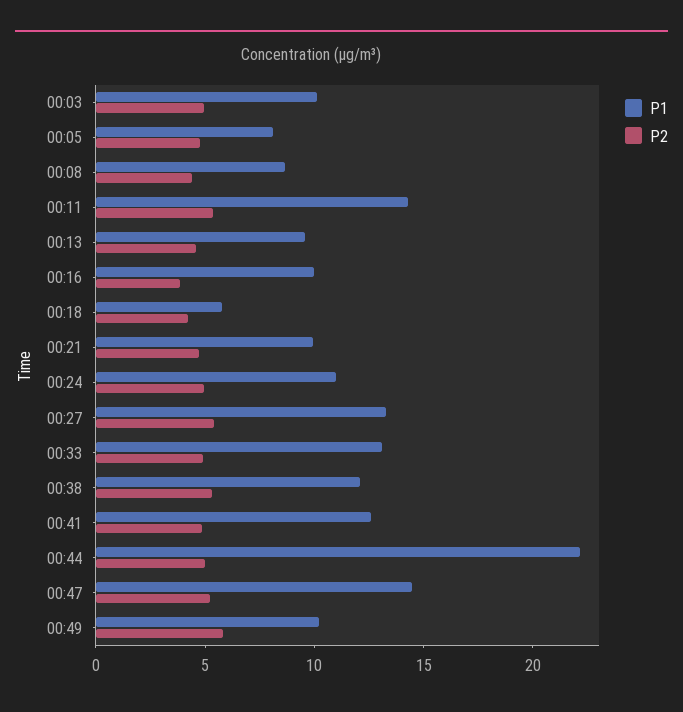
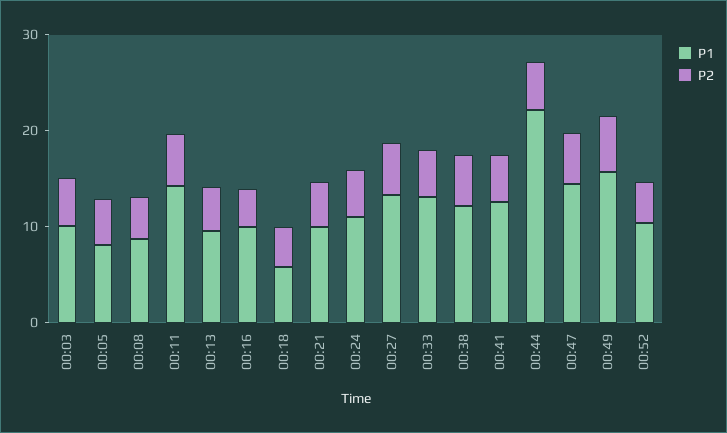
P1, 00:49: 10 -> 16
P1, 00:52: none -> 10
P2, 00:52: none -> 4

